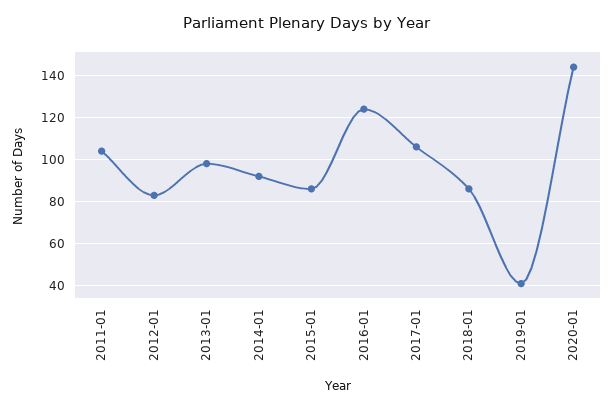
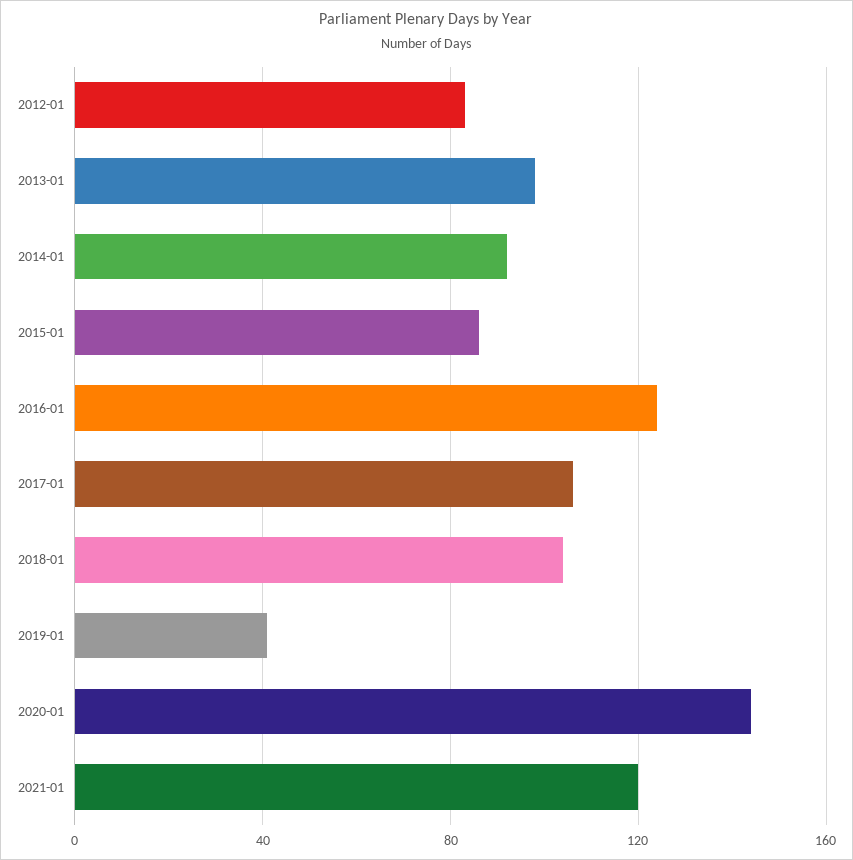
2011-01: 105 -> none
2018-01: 85 -> 105
2021-01: none -> 120

